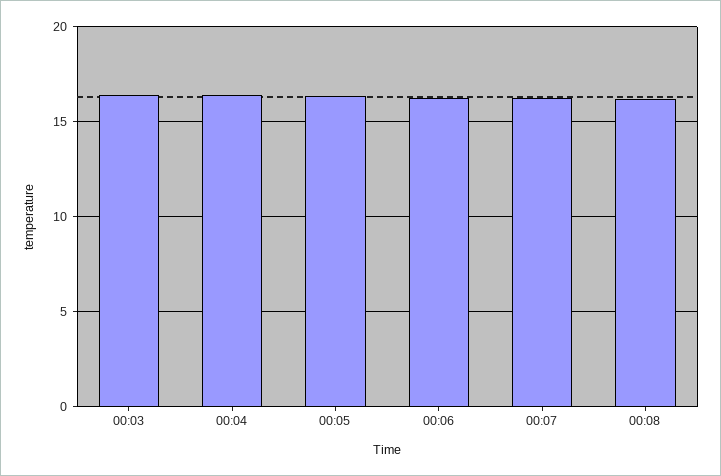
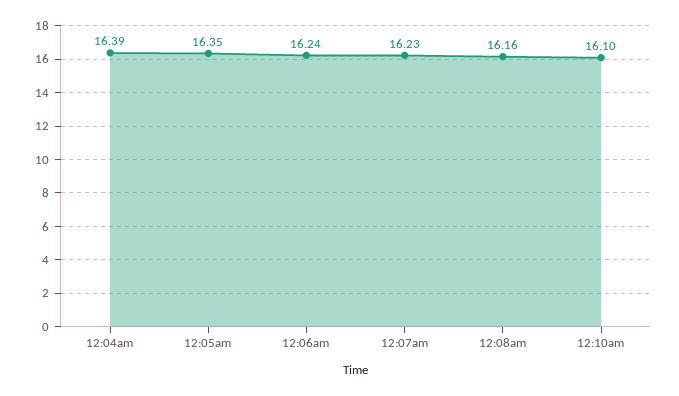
00:03: 16.5 -> none
12:10am: none -> 16.1

